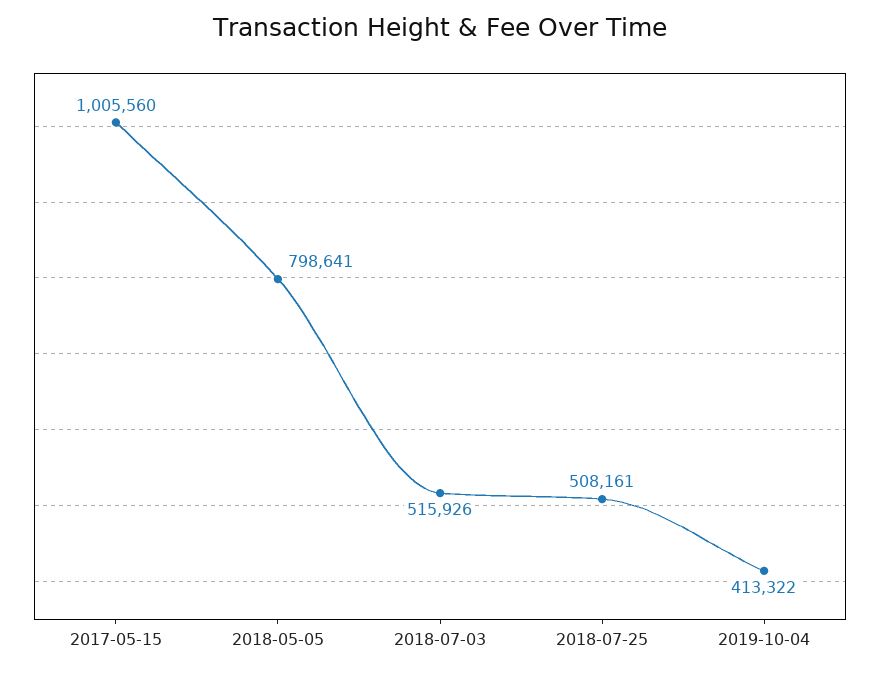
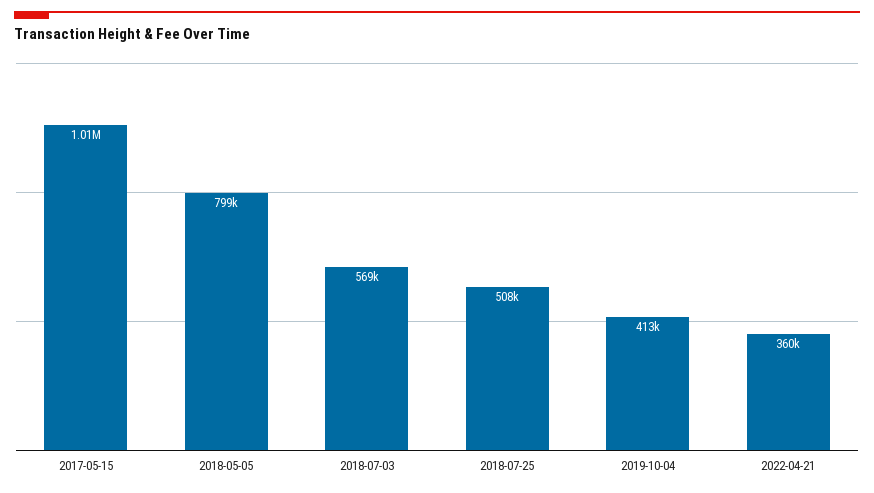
2018-07-03: 515926 -> 569000
2022-04-21: none -> 360000

